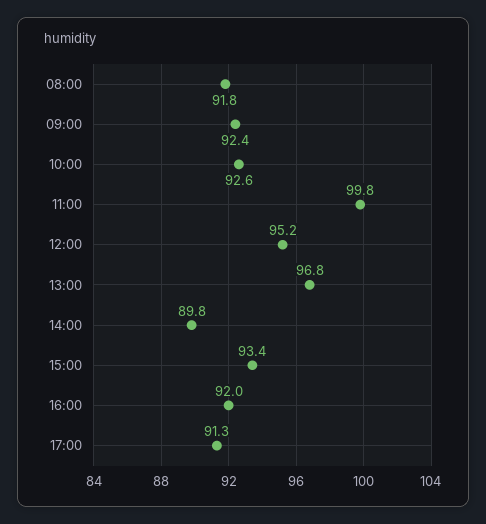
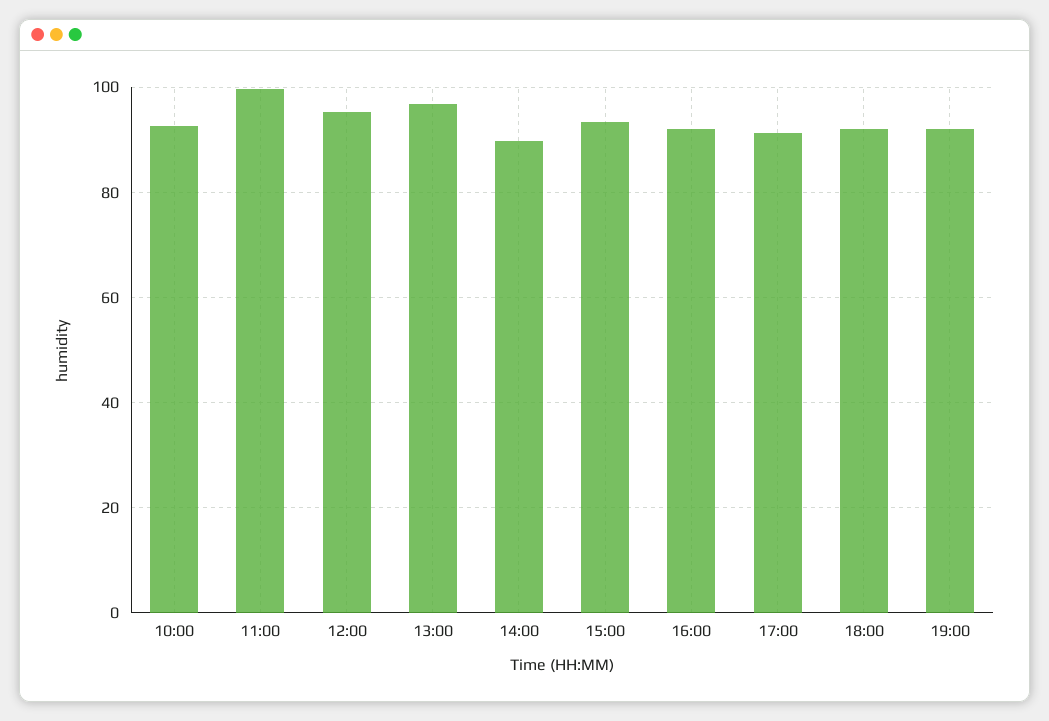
08:00: 91.8 -> none
09:00: 92.4 -> none
18:00: none -> 92
19:00: none -> 92

